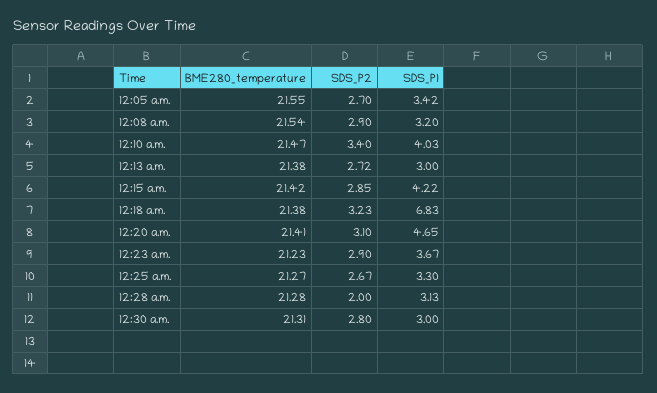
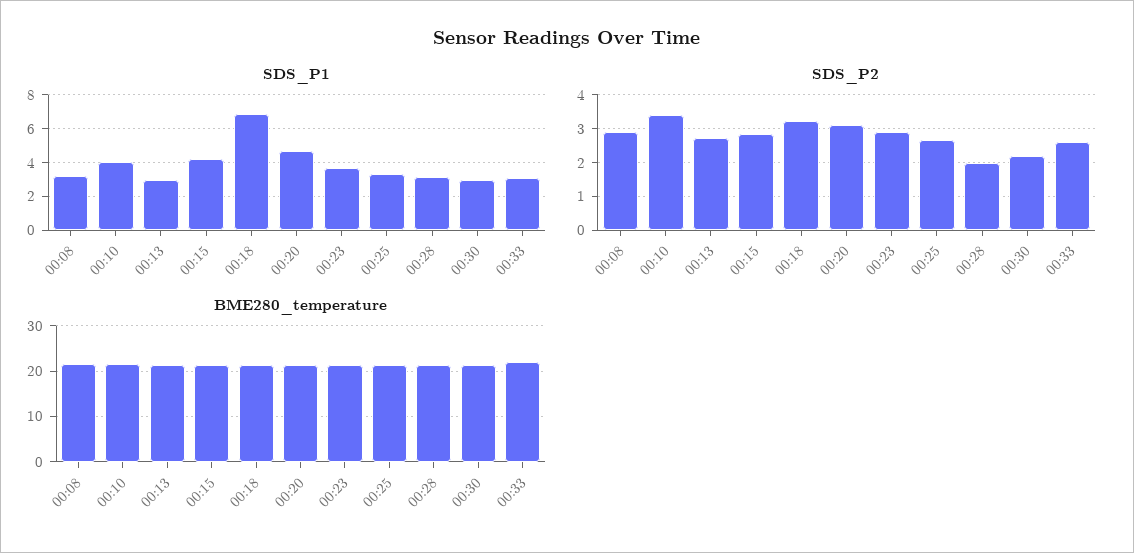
BME280_temperature, 12:05 a.m.: 21.55 -> none
SDS_P2, 12:05 a.m.: 2.7 -> none
SDS_P1, 12:05 a.m.: 3.42 -> none
SDS_P2, 12:30 a.m.: 2.8 -> 2.2
SDS_P1, 00:33: none -> 3
SDS_P2, 00:33: none -> 2.6
BME280_temperature, 00:33: none -> 22

